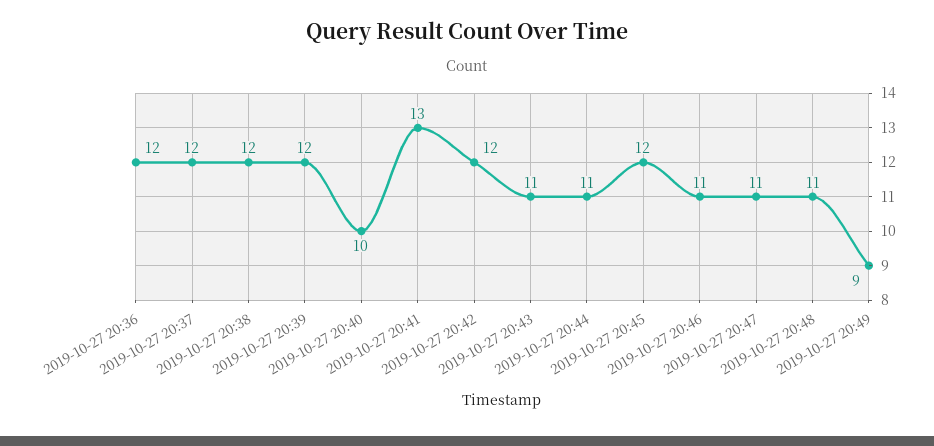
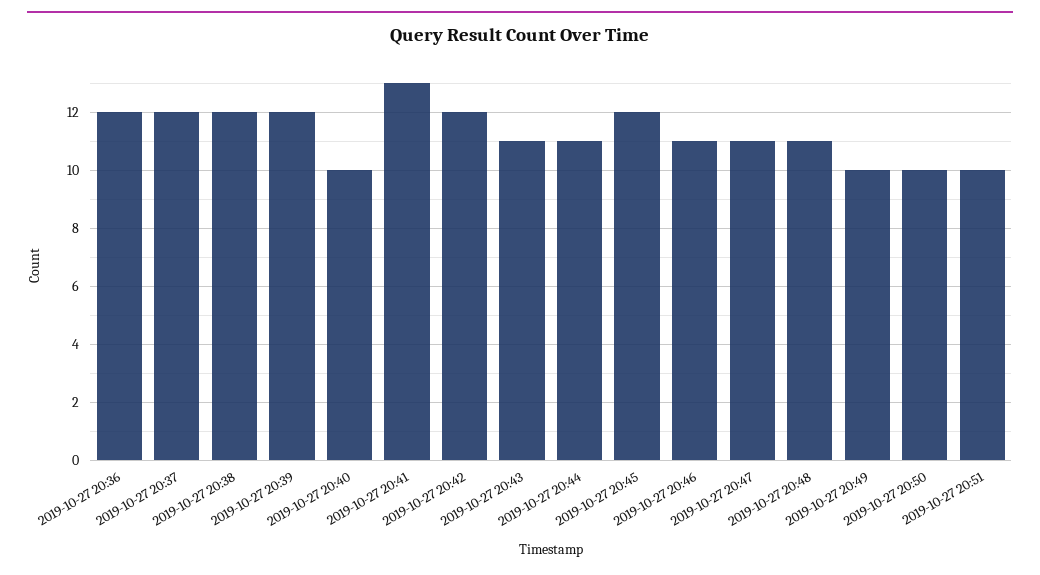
2019-10-27 20:49: 9 -> 10
2019-10-27 20:50: none -> 10
2019-10-27 20:51: none -> 10

